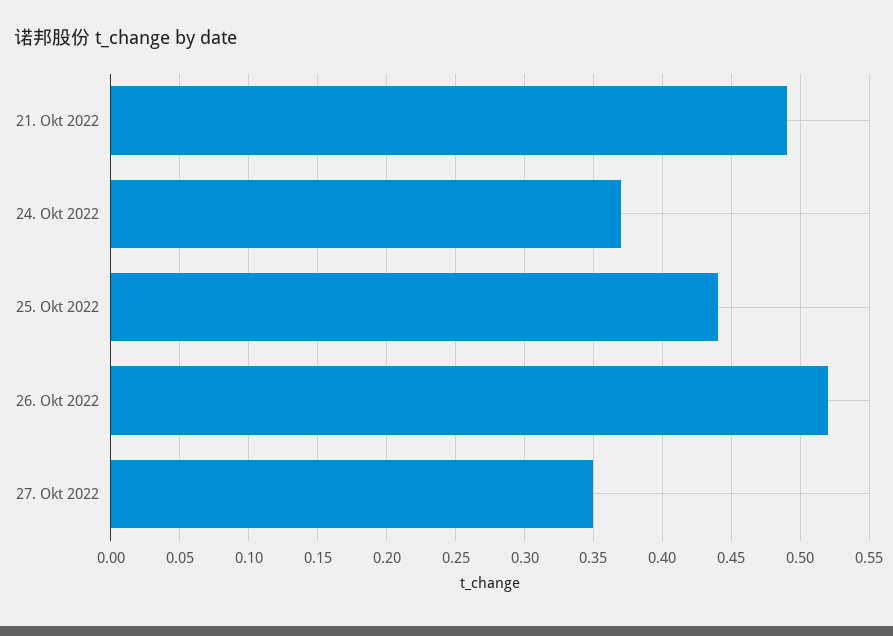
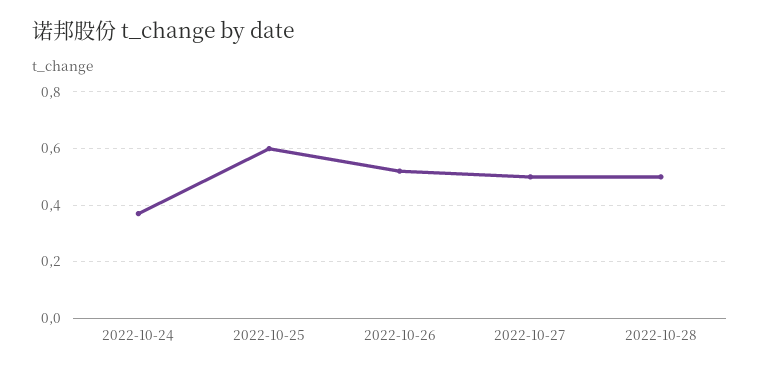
21. Okt 2022: 0.49 -> none
25. Okt 2022: 0.44 -> 0.6
27. Okt 2022: 0.35 -> 0.5
2022-10-28: none -> 0.5

